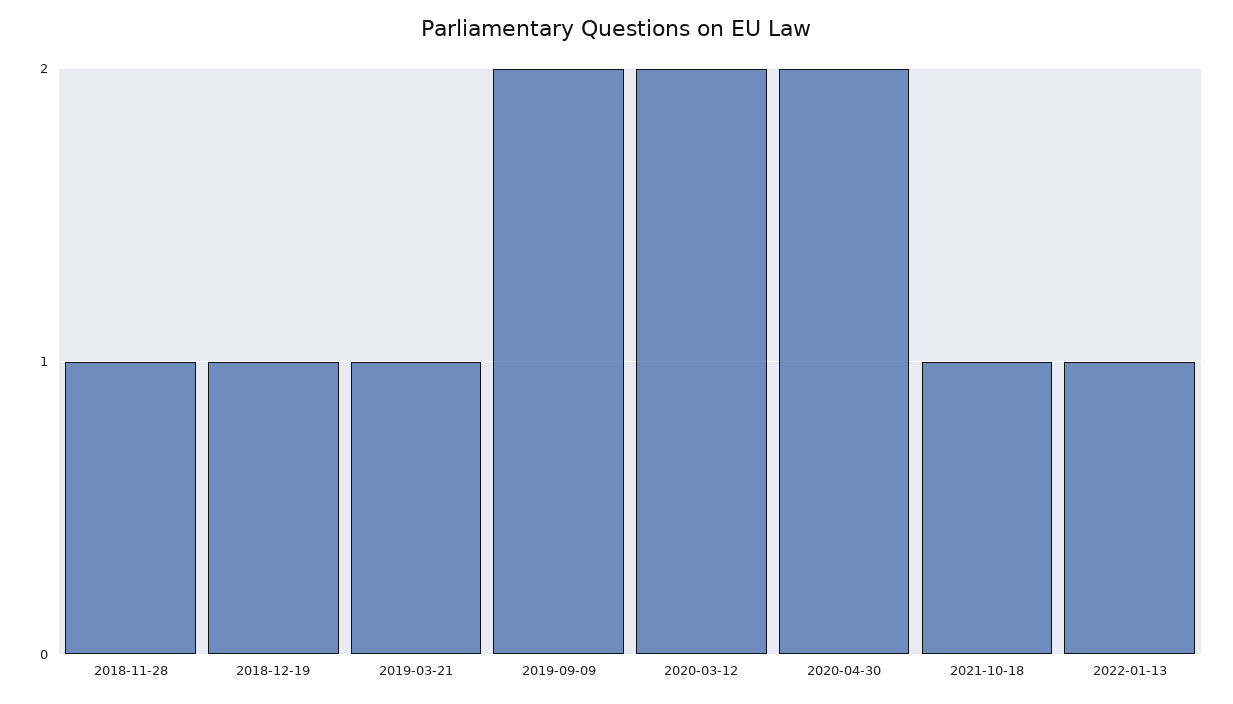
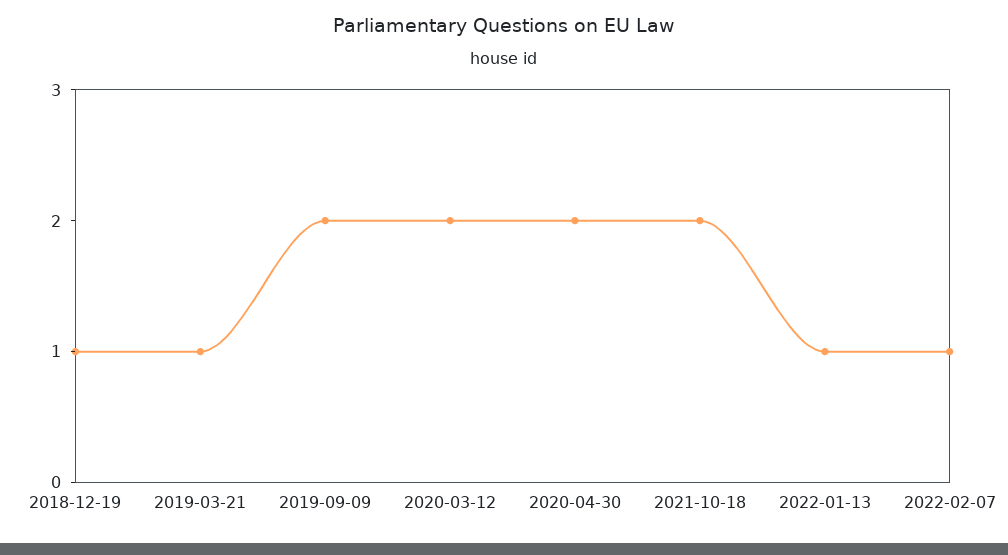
2018-11-28: 1 -> none
2021-10-18: 1 -> 2
2022-02-07: none -> 1

